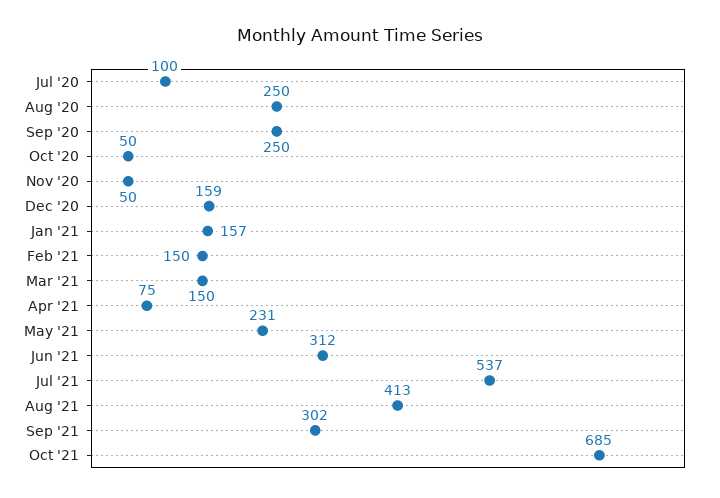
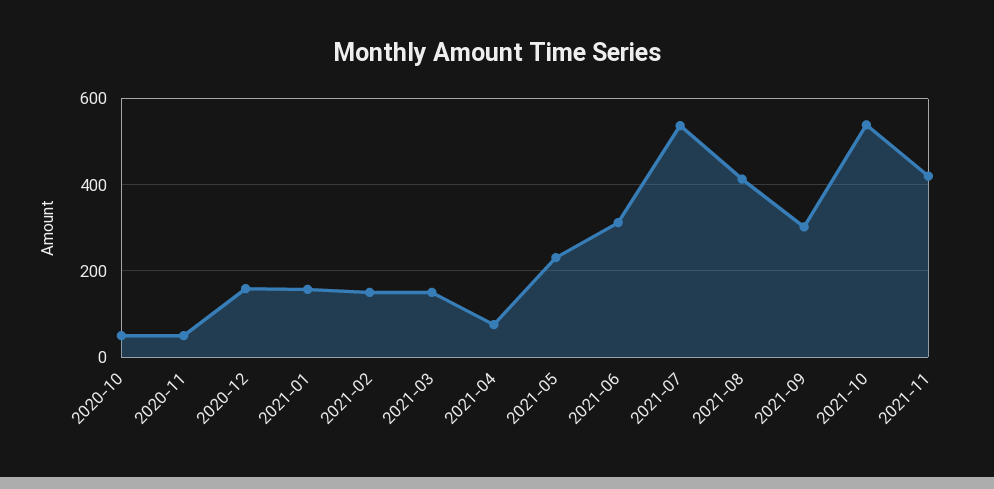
Jul '20: 100 -> none
Aug '20: 250 -> none
Sep '20: 250 -> none
Oct '21: 685 -> 540
2021-11: none -> 420

